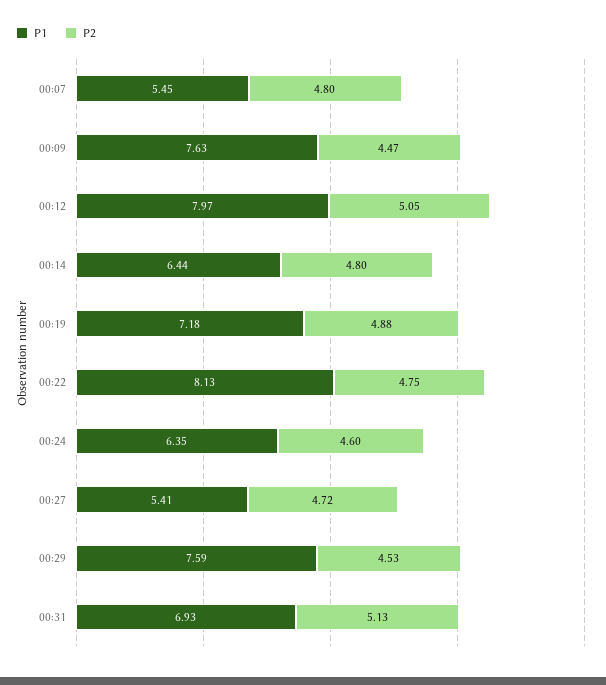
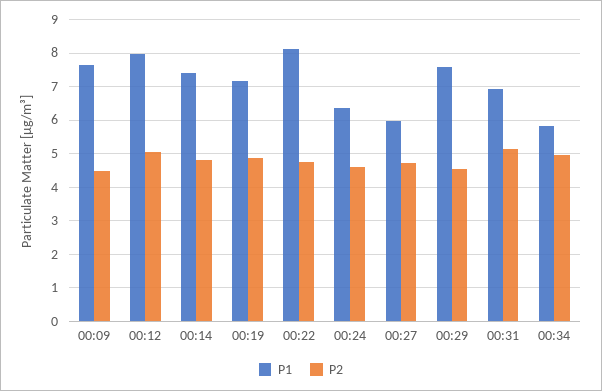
P1, 00:07: 5.45 -> none
P2, 00:07: 4.8 -> none
P1, 00:14: 6.44 -> 7.4
P1, 00:27: 5.41 -> 6
P1, 00:34: none -> 5.8
P2, 00:34: none -> 5

